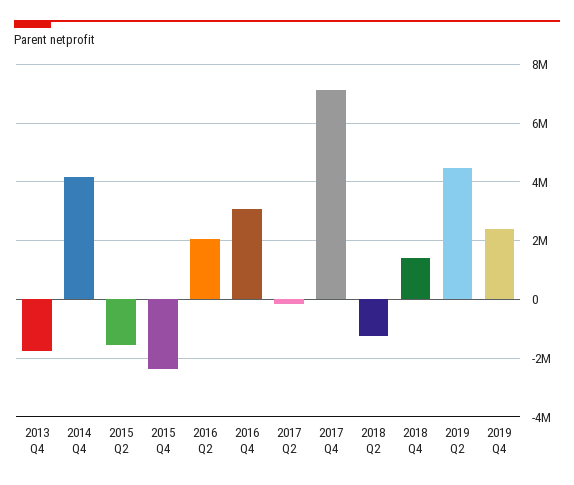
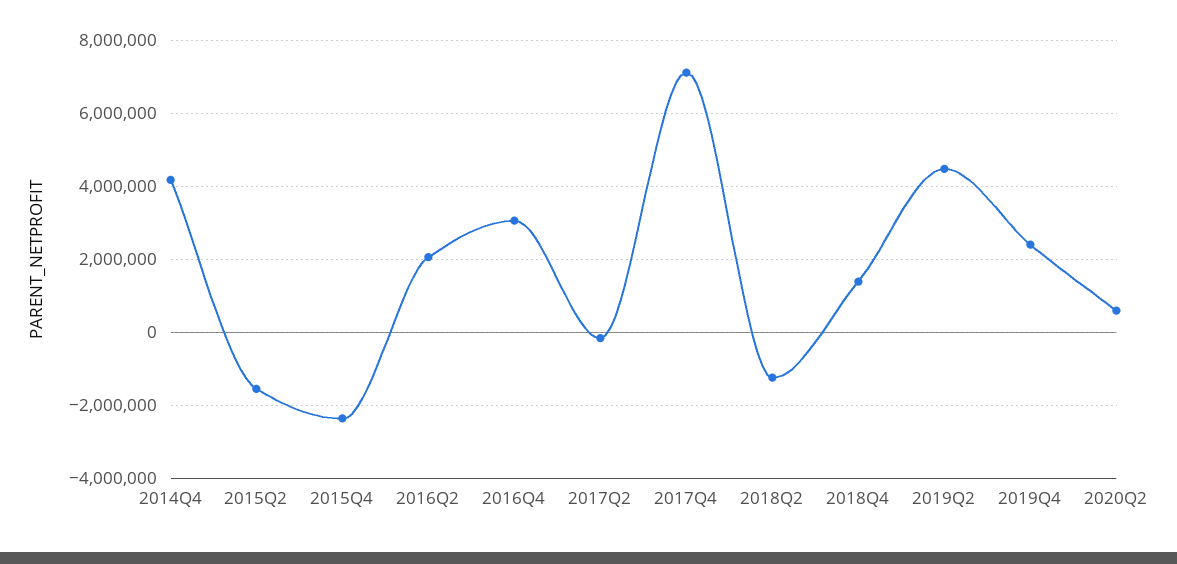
2013 Q4: -1750000 -> none
2020Q2: none -> 600000

